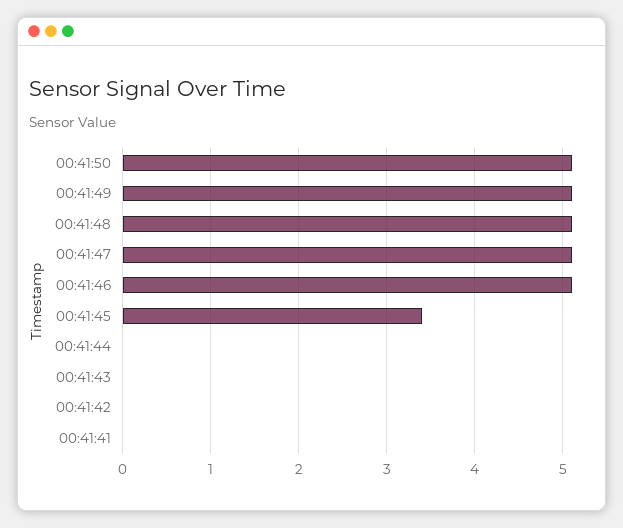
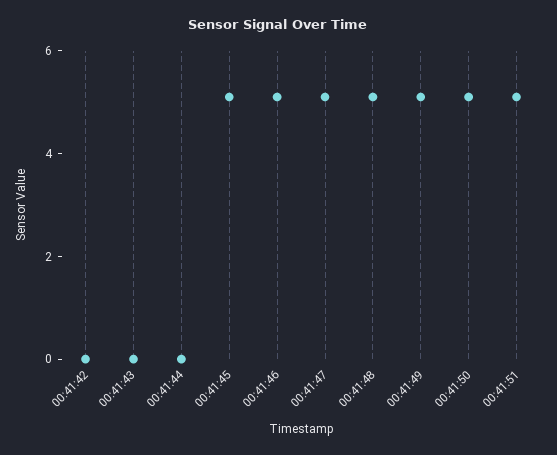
00:41:45: 3.4 -> 5
00:41:41: 0 -> none
00:41:51: none -> 5

